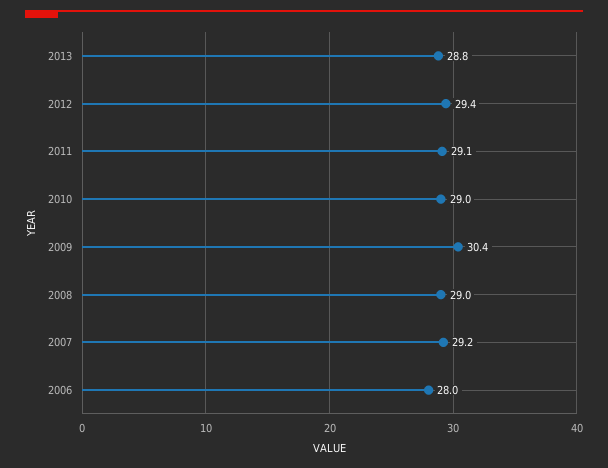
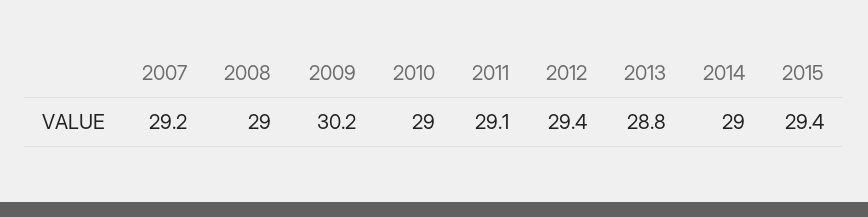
2009: 30.4 -> 30.2
2006: 28 -> none
2014: none -> 29
2015: none -> 29.4

